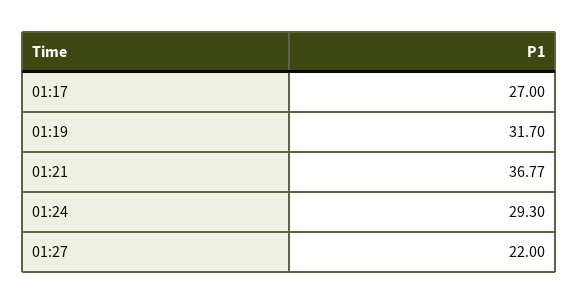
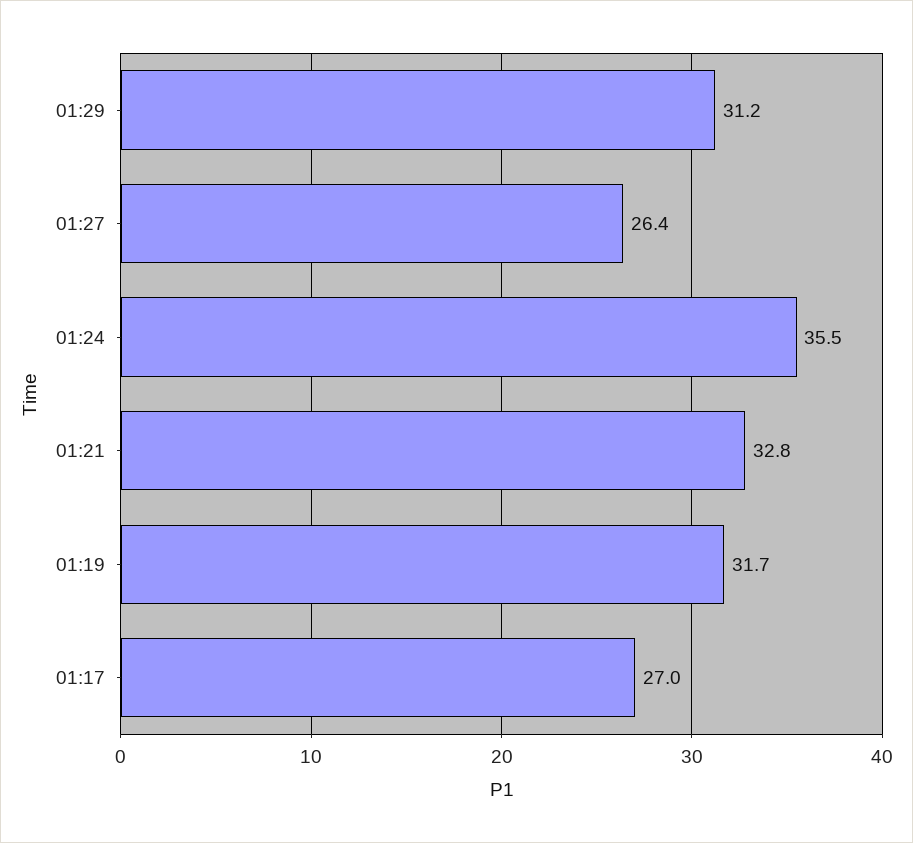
01:21: 36.77 -> 32.8
01:24: 29.3 -> 35.5
01:27: 22 -> 26.4
01:29: none -> 31.2

